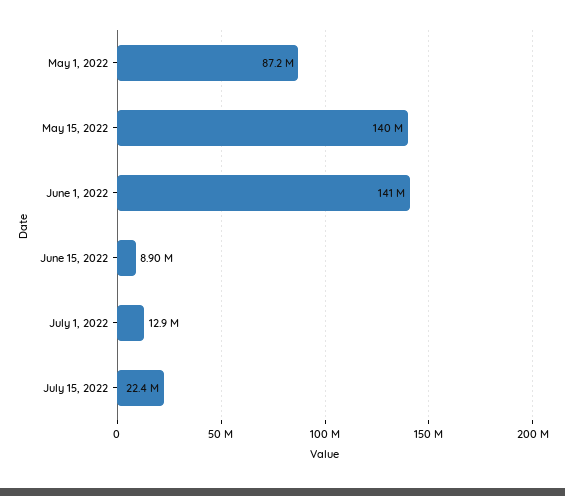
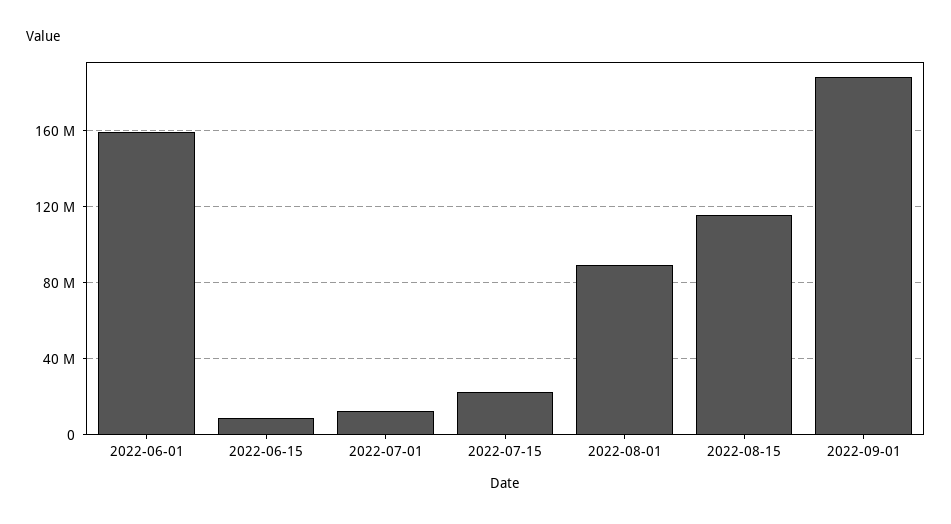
May 1, 2022: 87200000 -> none
May 15, 2022: 140000000 -> none
June 1, 2022: 141000000 -> 160000000
2022-08-01: none -> 90000000
2022-08-15: none -> 115000000
2022-09-01: none -> 190000000

